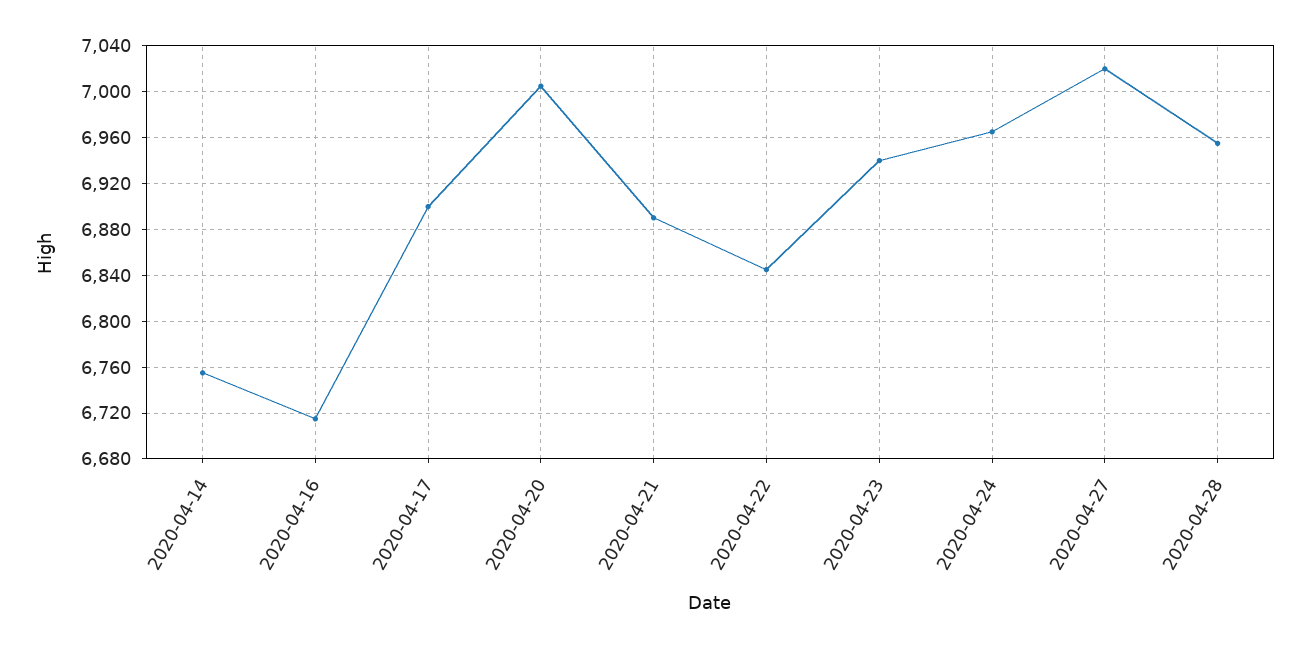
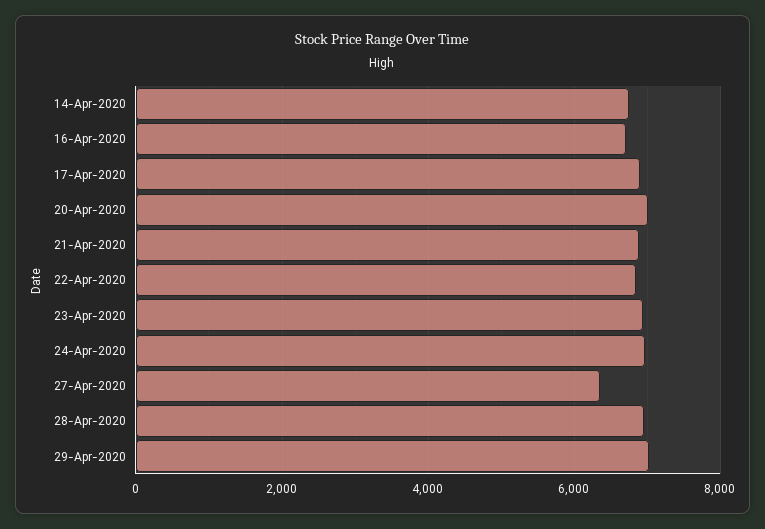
2020-04-27: 7020 -> 6400
29-Apr-2020: none -> 7000

